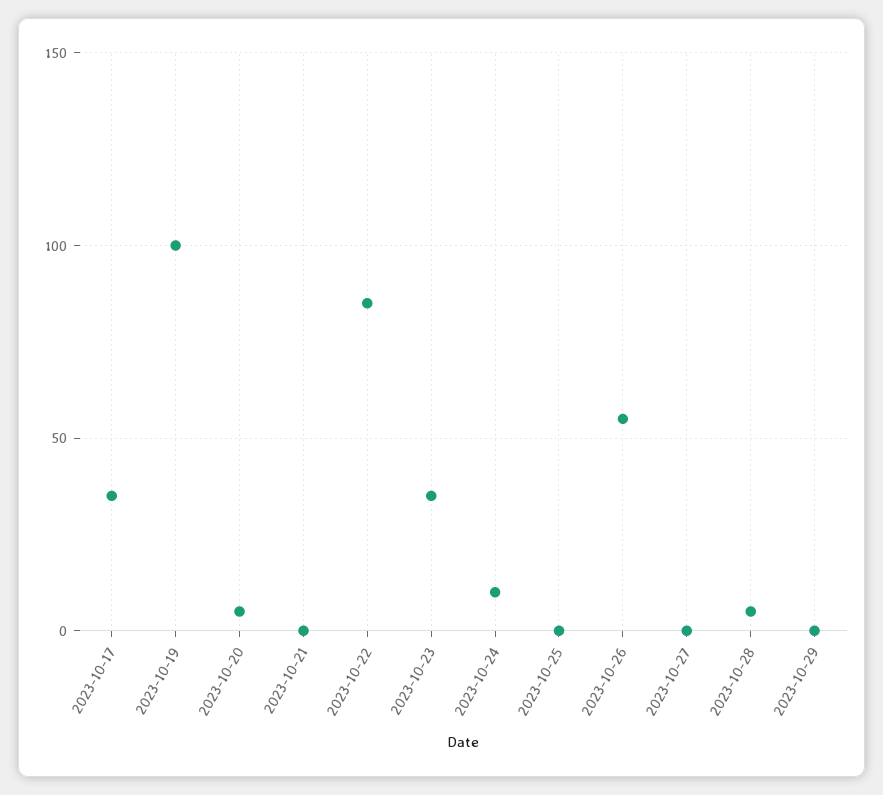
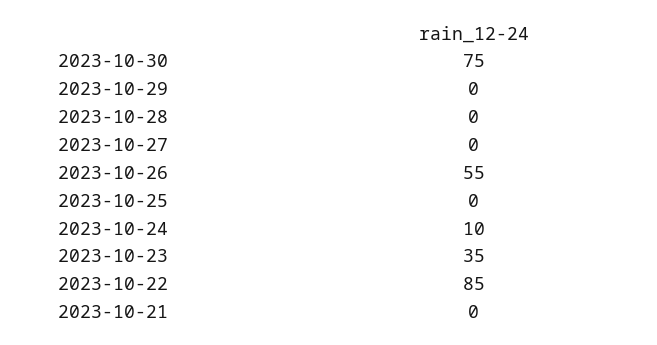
2023-10-17: 35 -> none
2023-10-19: 100 -> none
2023-10-20: 5 -> none
2023-10-28: 5 -> 0
2023-10-30: none -> 75

